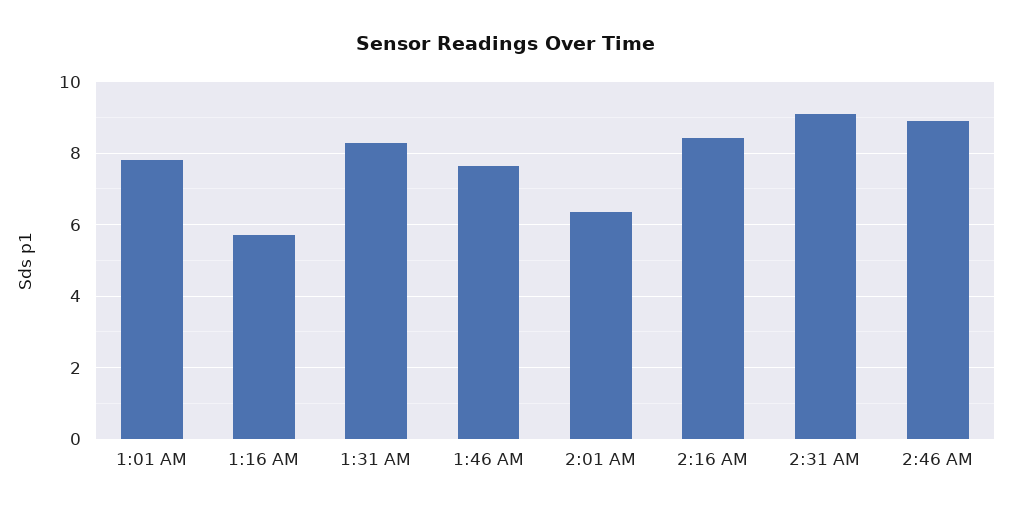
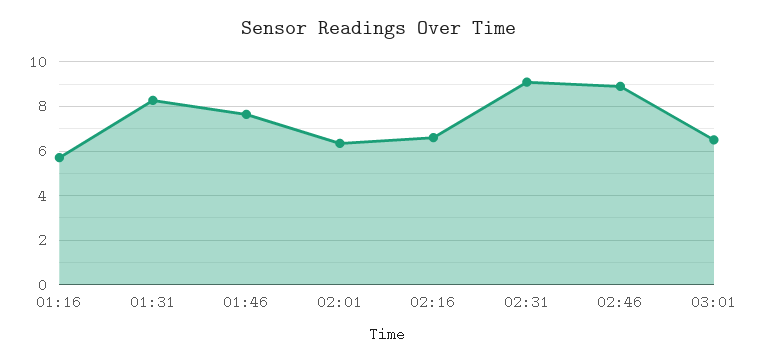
1:01 AM: 7.8 -> none
2:16 AM: 8.4 -> 6.5
03:01: none -> 6.5

